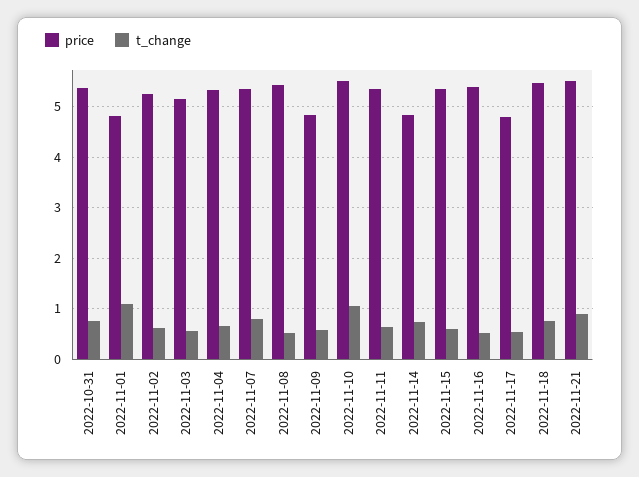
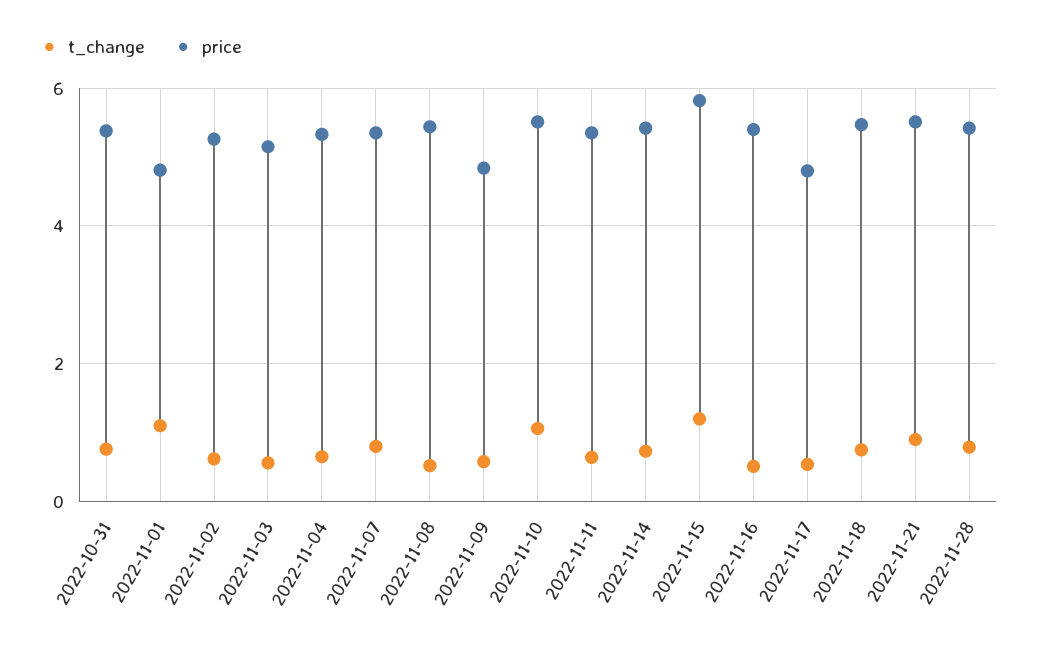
price, 2022-11-14: 4.8 -> 5.4
price, 2022-11-15: 5.4 -> 5.8
t_change, 2022-11-15: 0.6 -> 1.2
t_change, 2022-11-28: none -> 0.8
price, 2022-11-28: none -> 5.4

